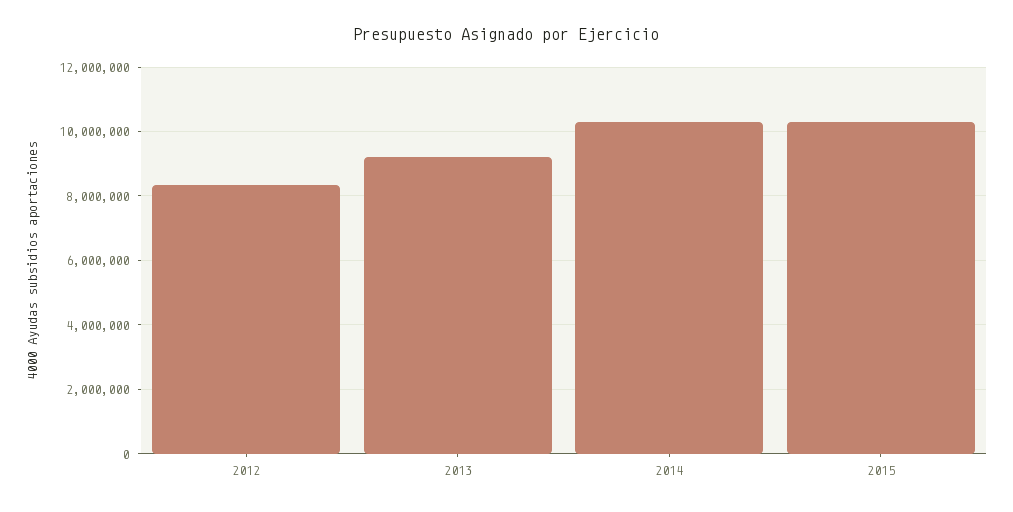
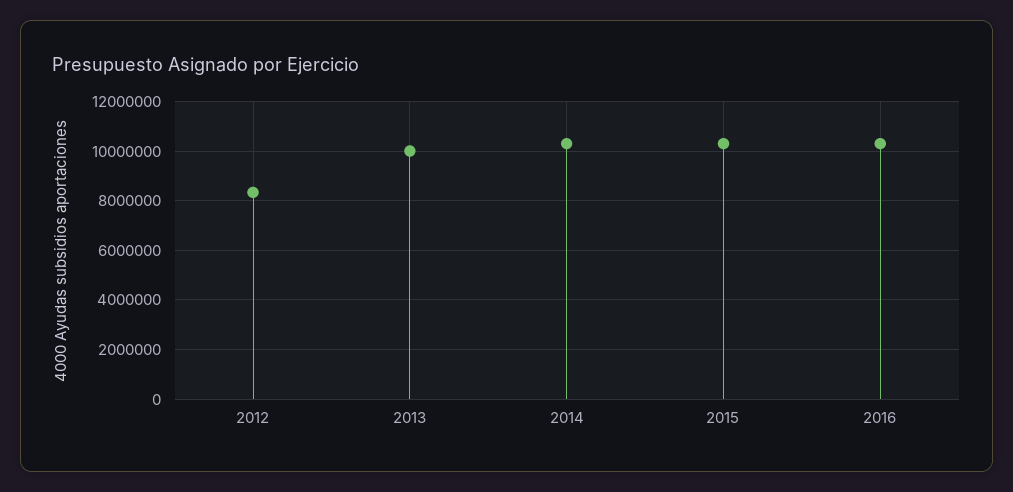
2013: 9200000 -> 10000000
2016: none -> 10250000

